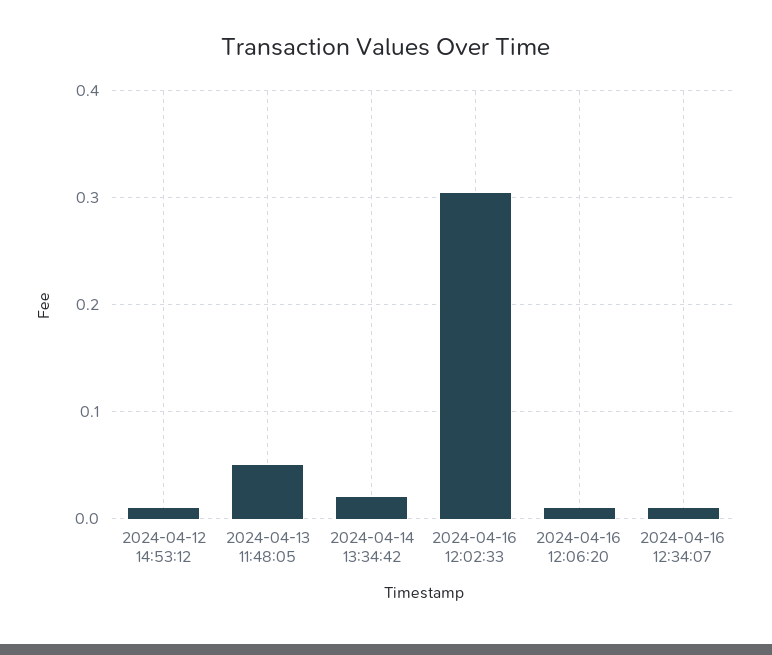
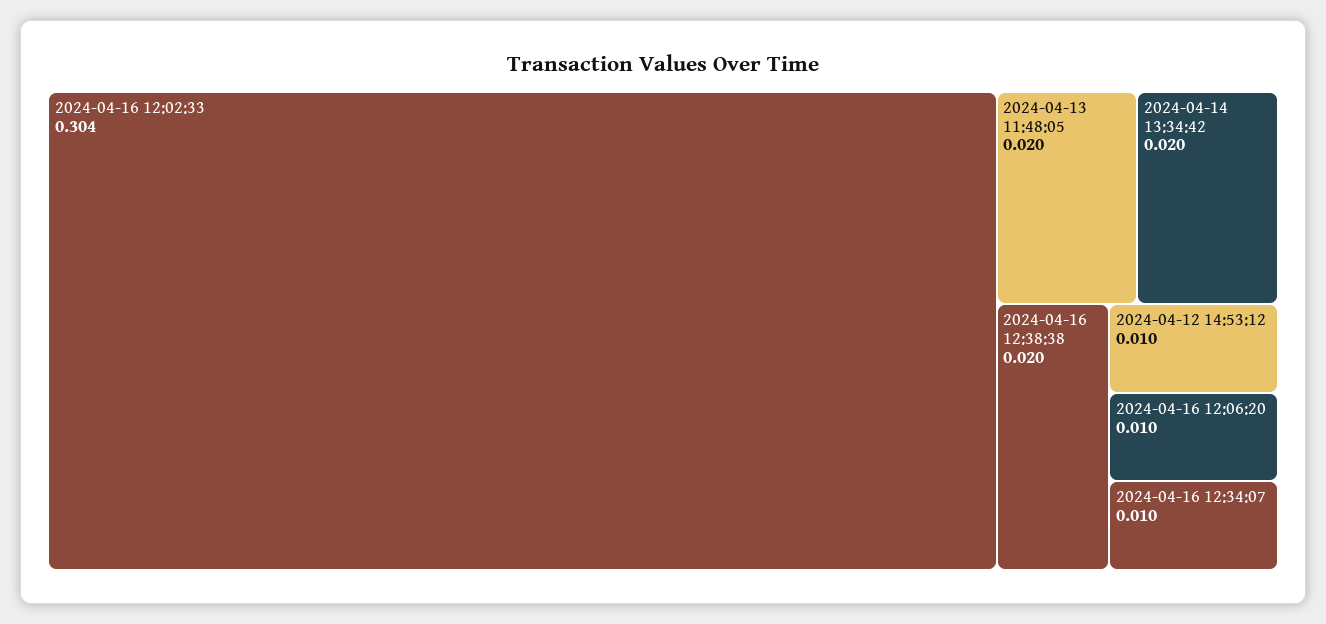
2024-04-13 11:48:05: 0.05 -> 0.02
2024-04-16 12:38:38: none -> 0.02

